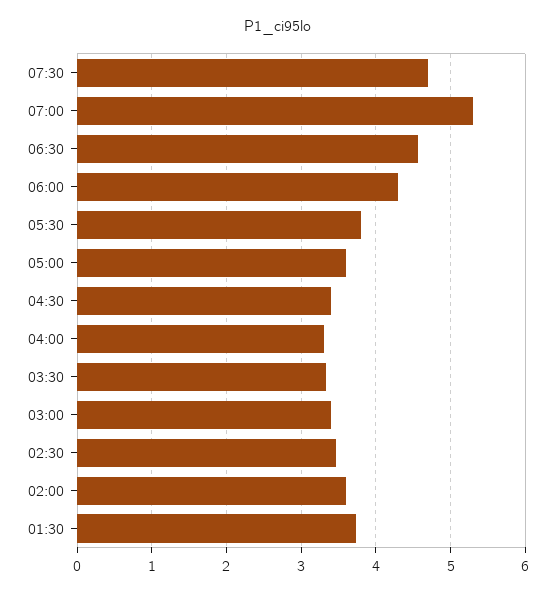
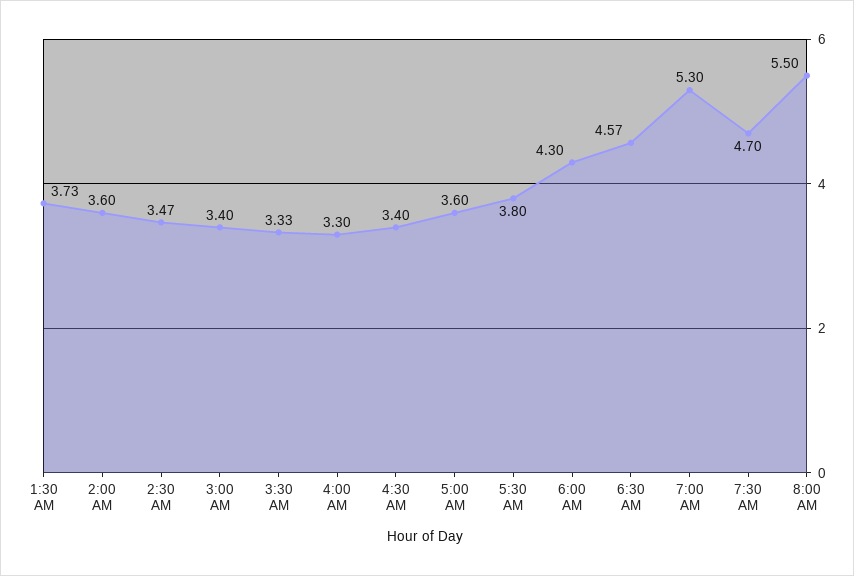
8:00 AM: none -> 5.5

